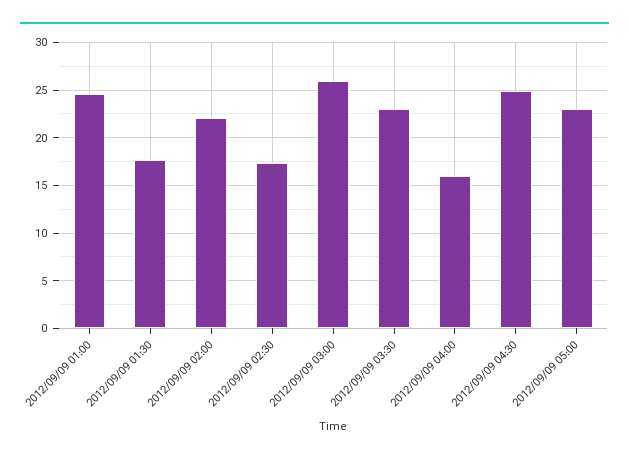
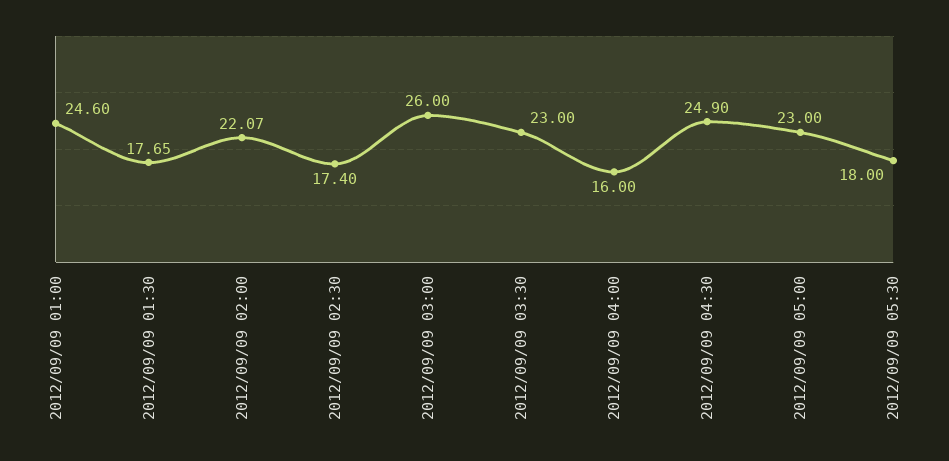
2012/09/09 05:30: none -> 18

